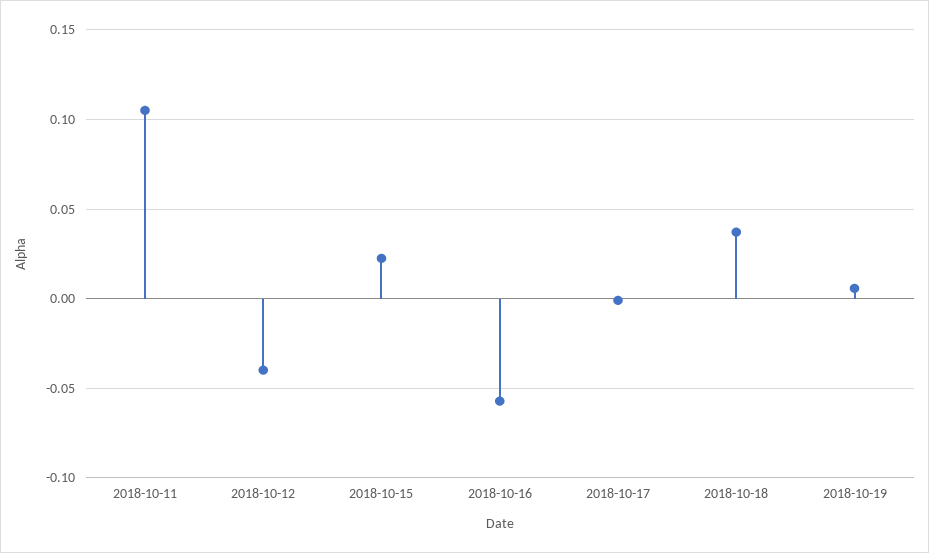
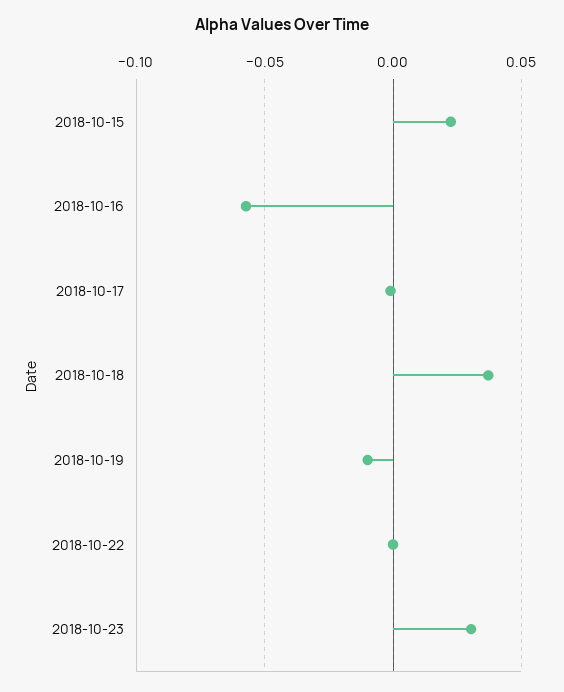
2018-10-11: 0.105 -> none
2018-10-12: -0.04 -> none
2018-10-19: 0.005 -> -0.01
2018-10-22: none -> 0
2018-10-23: none -> 0.03

